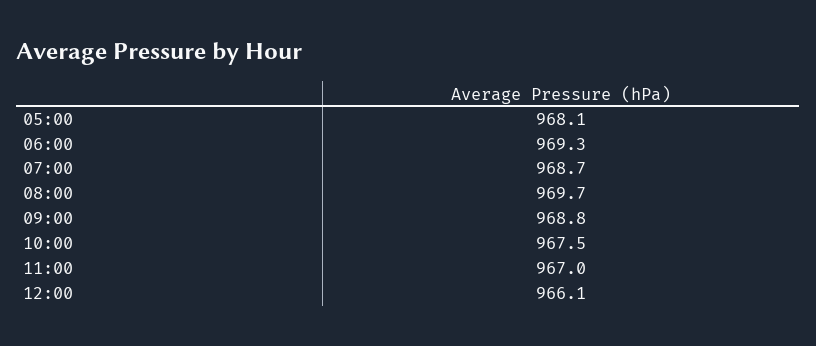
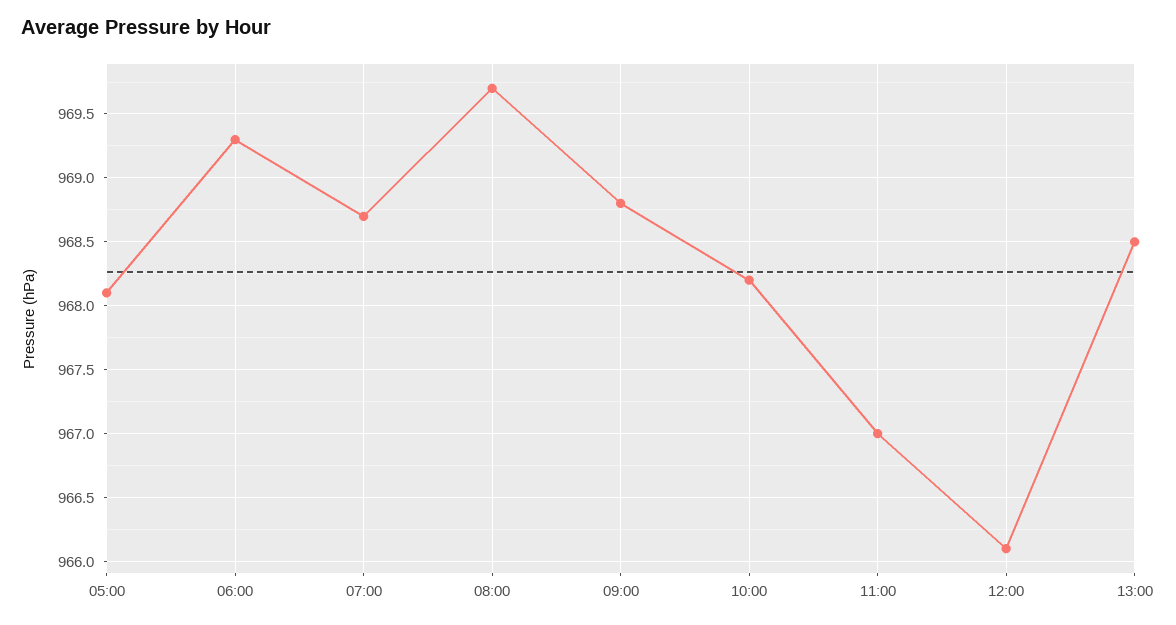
10:00: 967.5 -> 968.2
13:00: none -> 968.5

